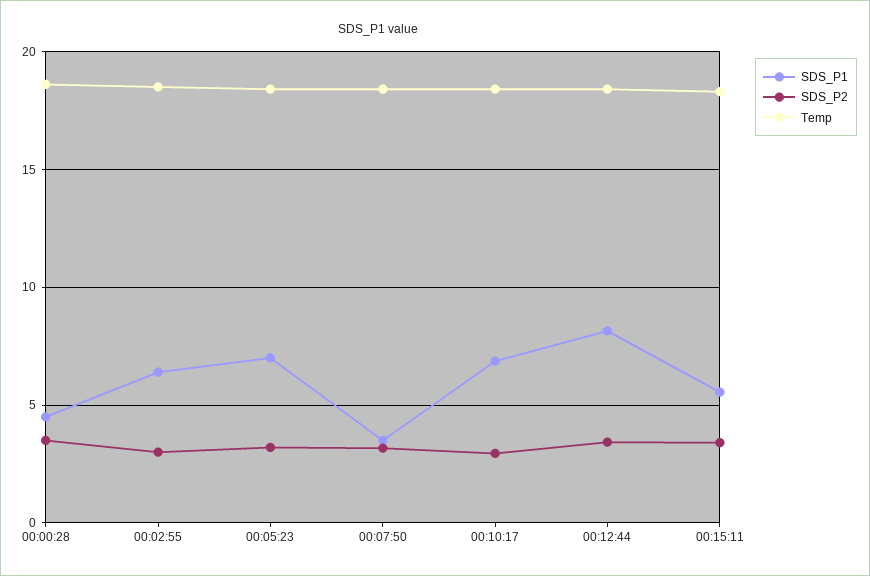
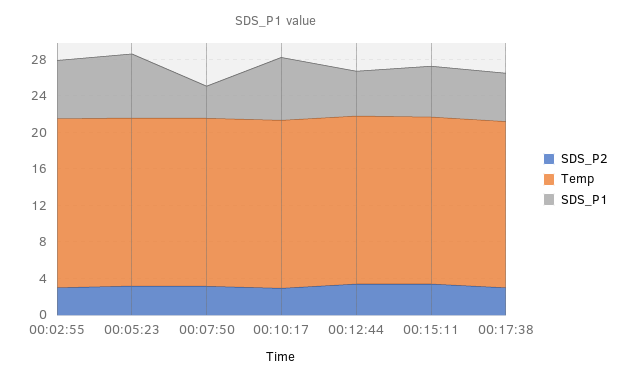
SDS_P1, 00:00:28: 4.5 -> none
SDS_P2, 00:00:28: 3.5 -> none
Temp, 00:00:28: 18.5 -> none
SDS_P1, 00:12:44: 8 -> 5
SDS_P2, 00:17:38: none -> 3
Temp, 00:17:38: none -> 18
SDS_P1, 00:17:38: none -> 5

